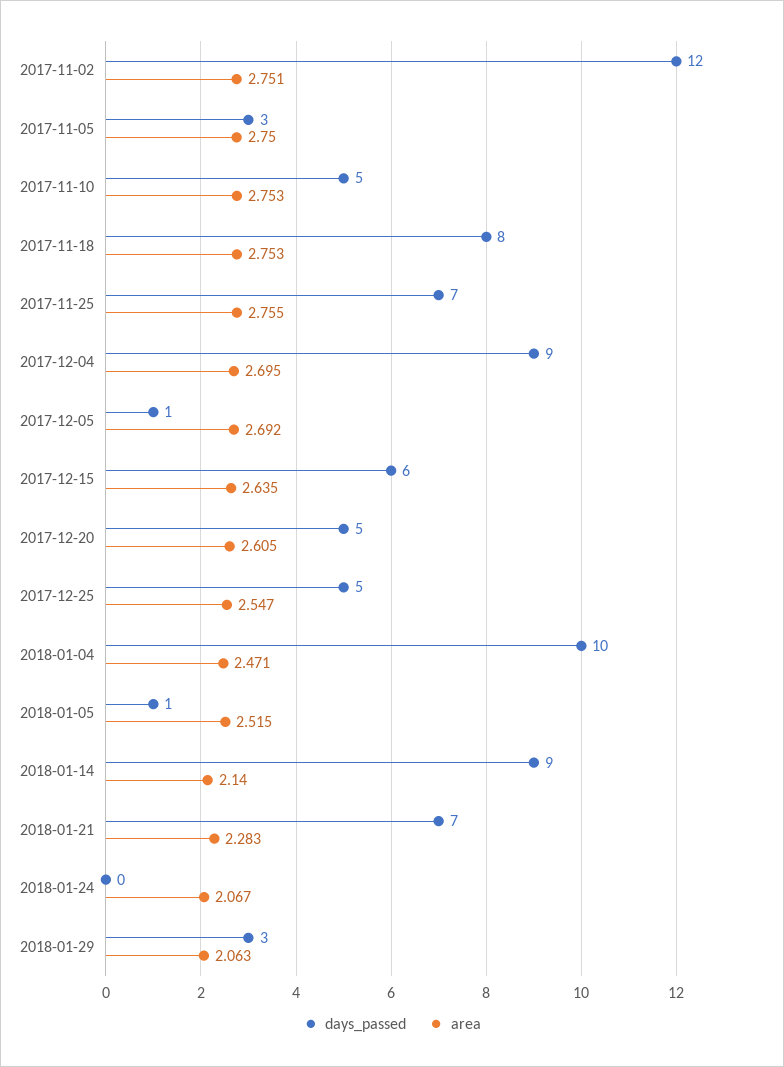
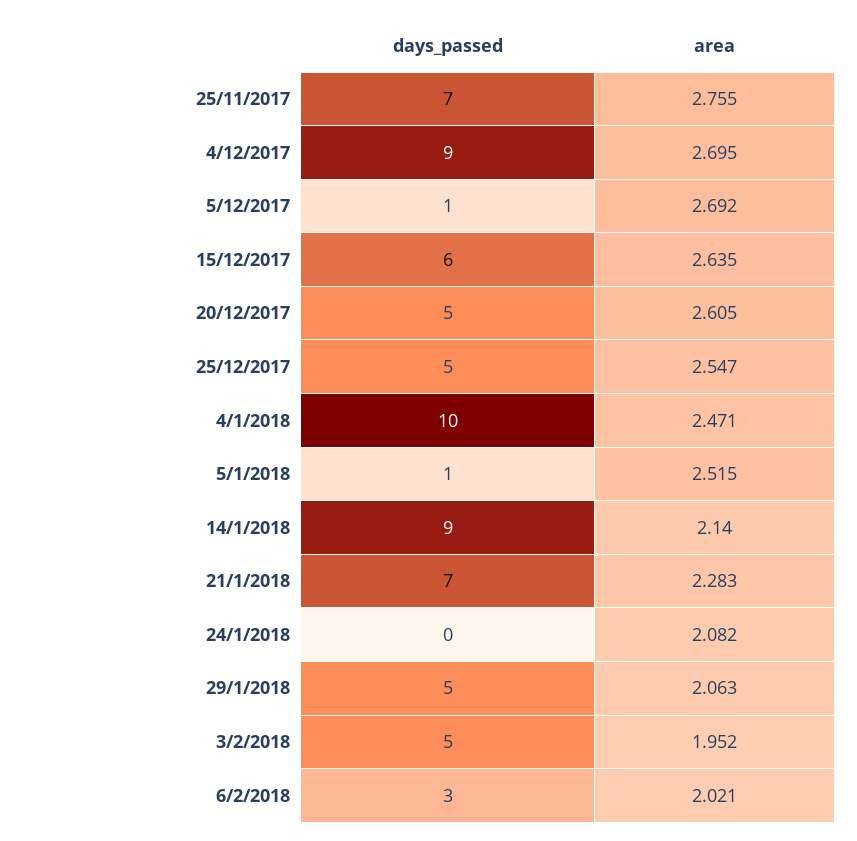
days_passed, 2017-11-02: 12 -> none
area, 2017-11-02: 2.751 -> none
days_passed, 2017-11-05: 3 -> none
area, 2017-11-05: 2.75 -> none
days_passed, 2017-11-10: 5 -> none
area, 2017-11-10: 2.753 -> none
days_passed, 2017-11-18: 8 -> none
area, 2017-11-18: 2.753 -> none
area, 2018-01-24: 2.067 -> 2.082
days_passed, 2018-01-29: 3 -> 5
days_passed, 3/2/2018: none -> 5
area, 3/2/2018: none -> 1.952
days_passed, 6/2/2018: none -> 3
area, 6/2/2018: none -> 2.021

